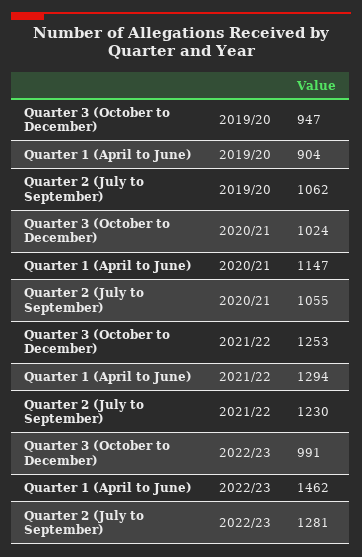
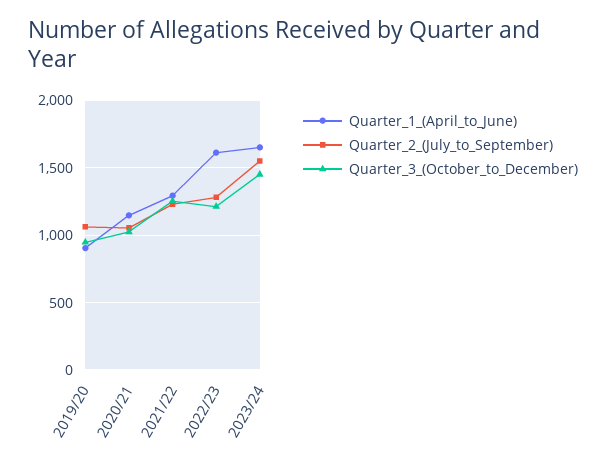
Quarter 3 (October to December), 2022/23: 991 -> 1200
Quarter 1 (April to June), 2022/23: 1462 -> 1600
Quarter 1 (April to June), 2023/24: none -> 1650
Quarter 2 (July to September), 2023/24: none -> 1550
Quarter 3 (October to December), 2023/24: none -> 1450

